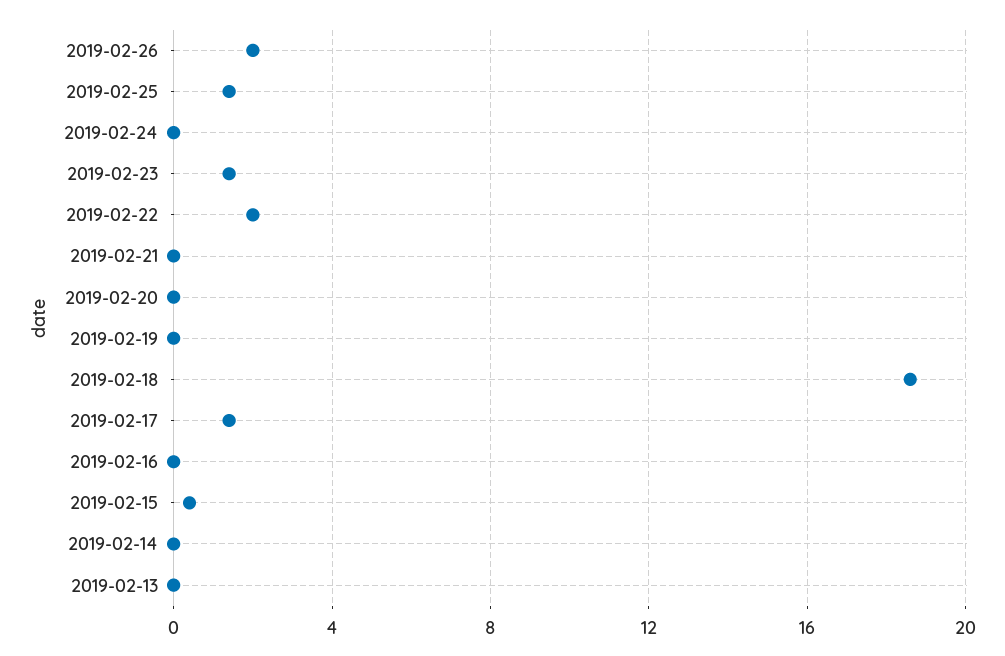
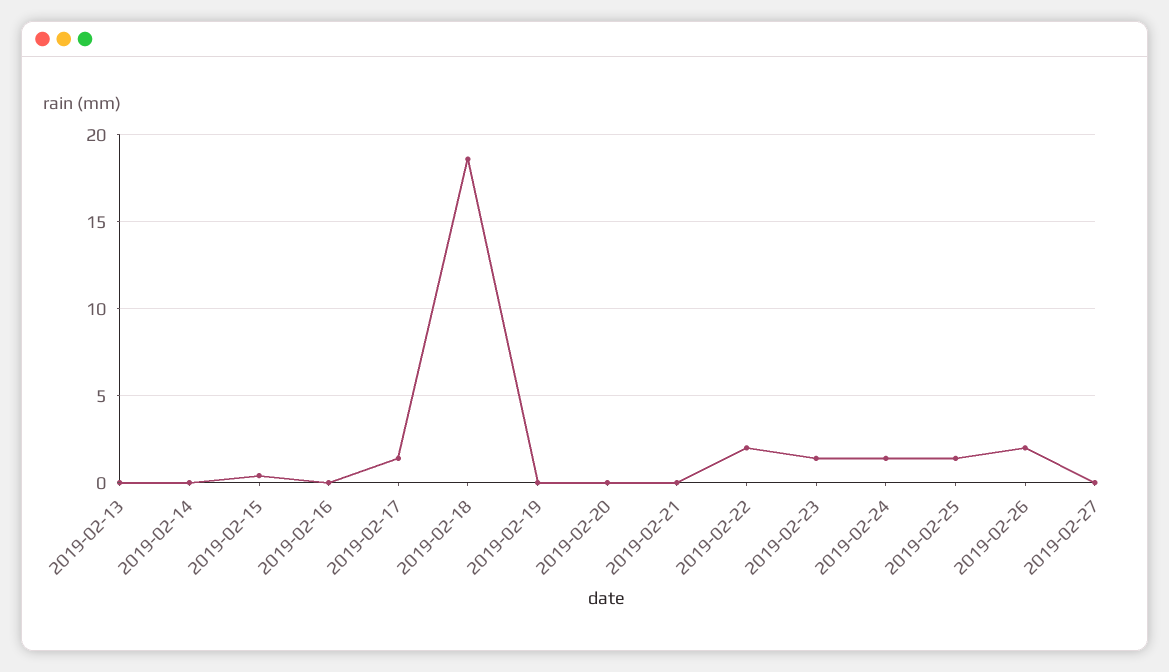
2019-02-24: 0 -> 1.5
2019-02-27: none -> 0

